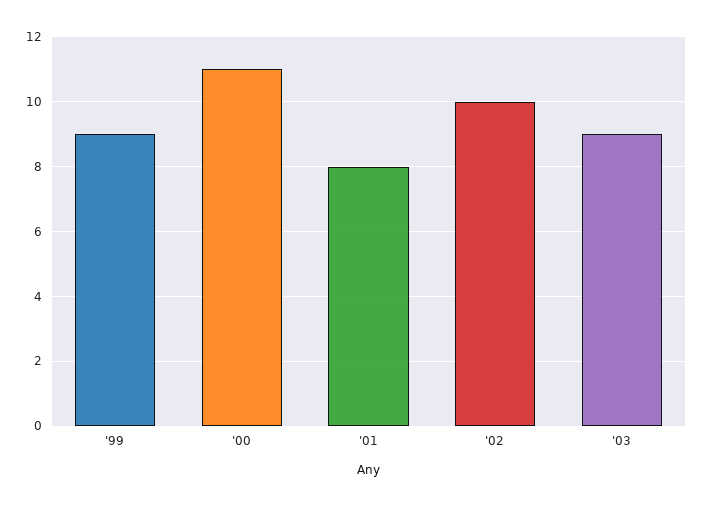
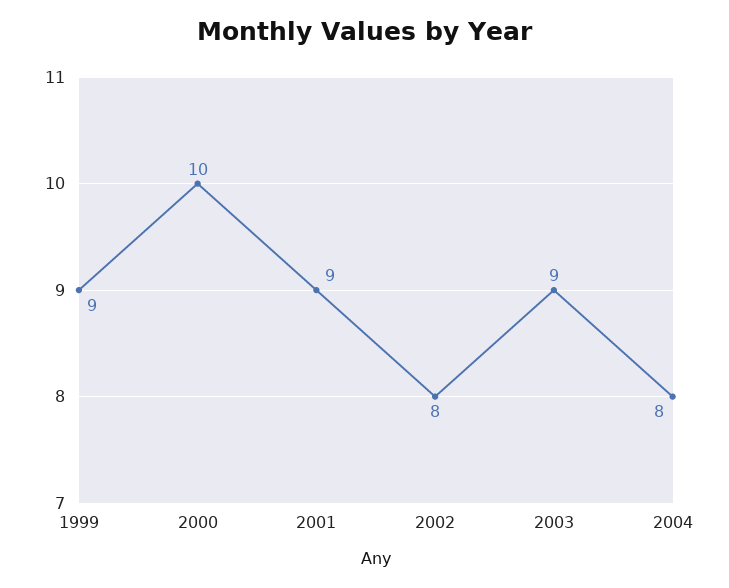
'00: 11 -> 10
'01: 8 -> 9
'02: 10 -> 8
2004: none -> 8

